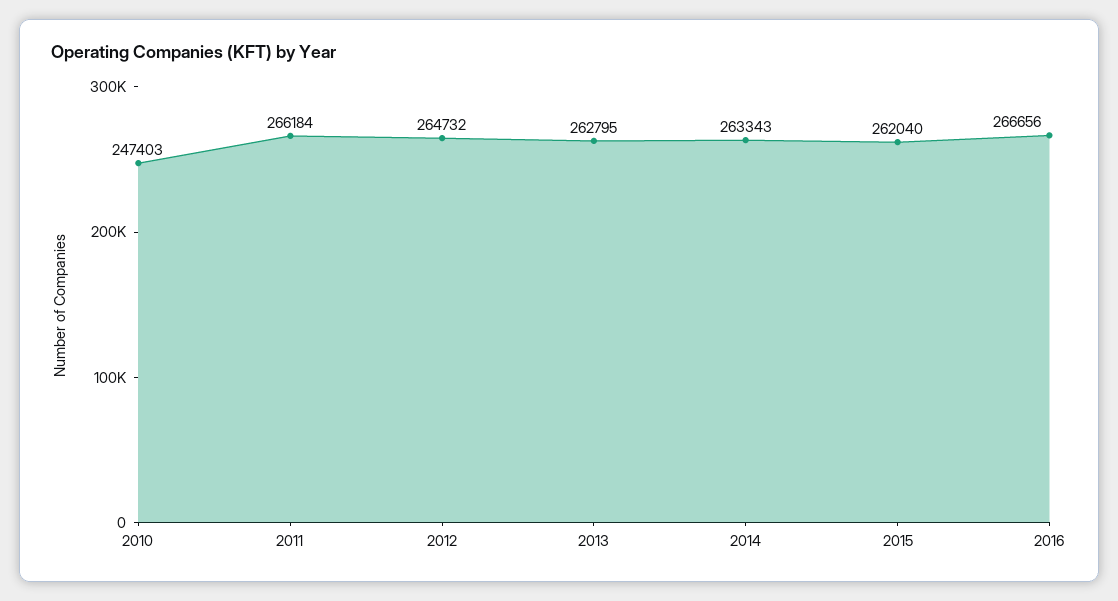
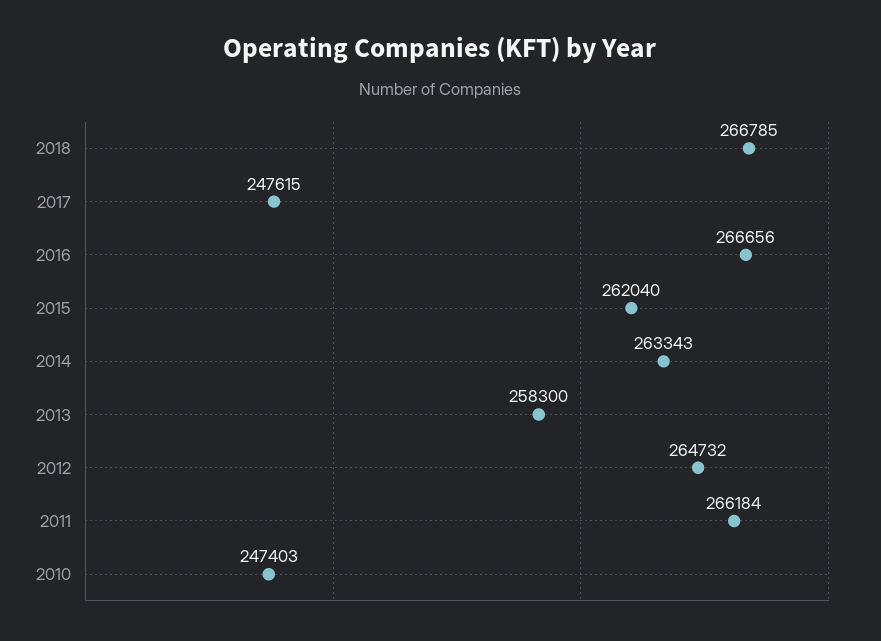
2013: 262795 -> 258300
2018: none -> 266785
2017: none -> 247615

